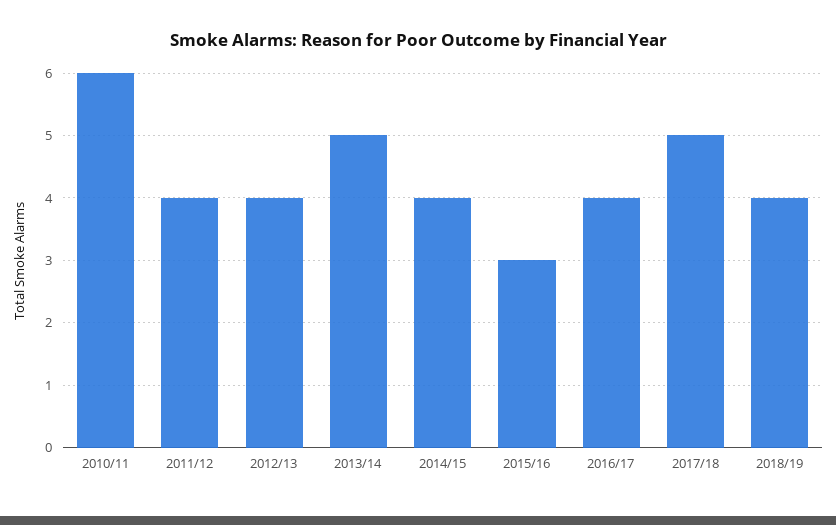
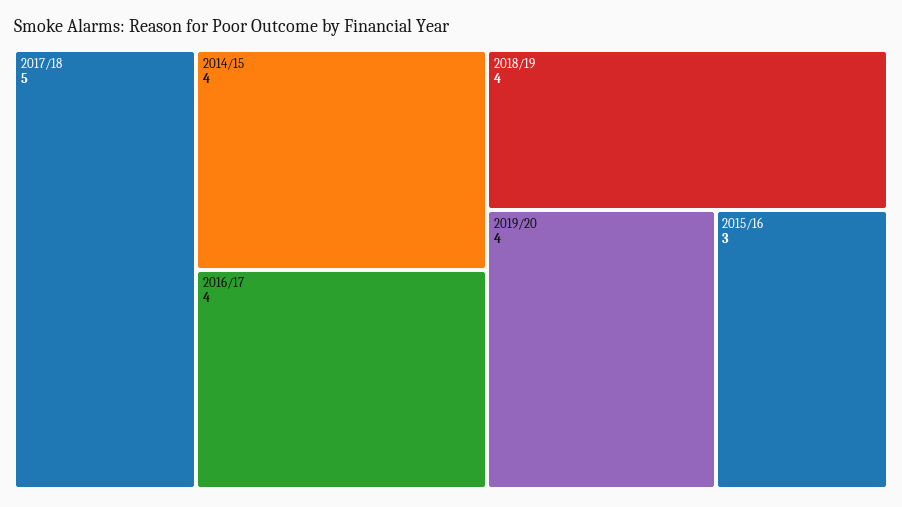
2010/11: 6 -> none
2011/12: 4 -> none
2012/13: 4 -> none
2013/14: 5 -> none
2019/20: none -> 4

